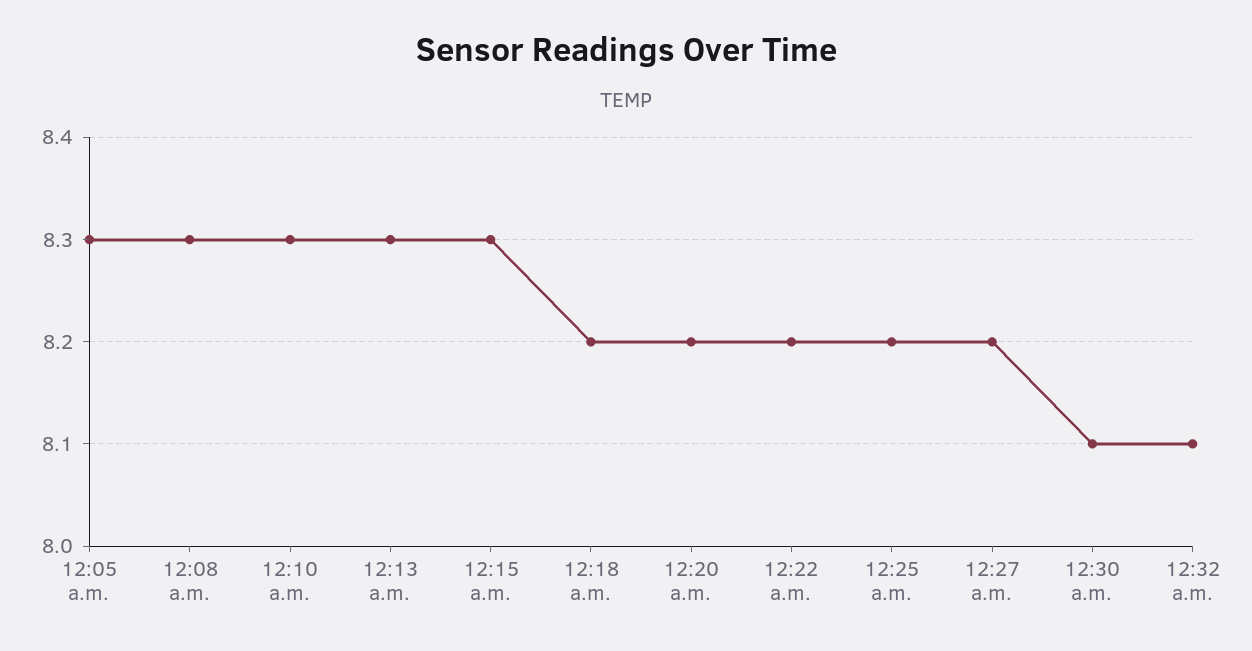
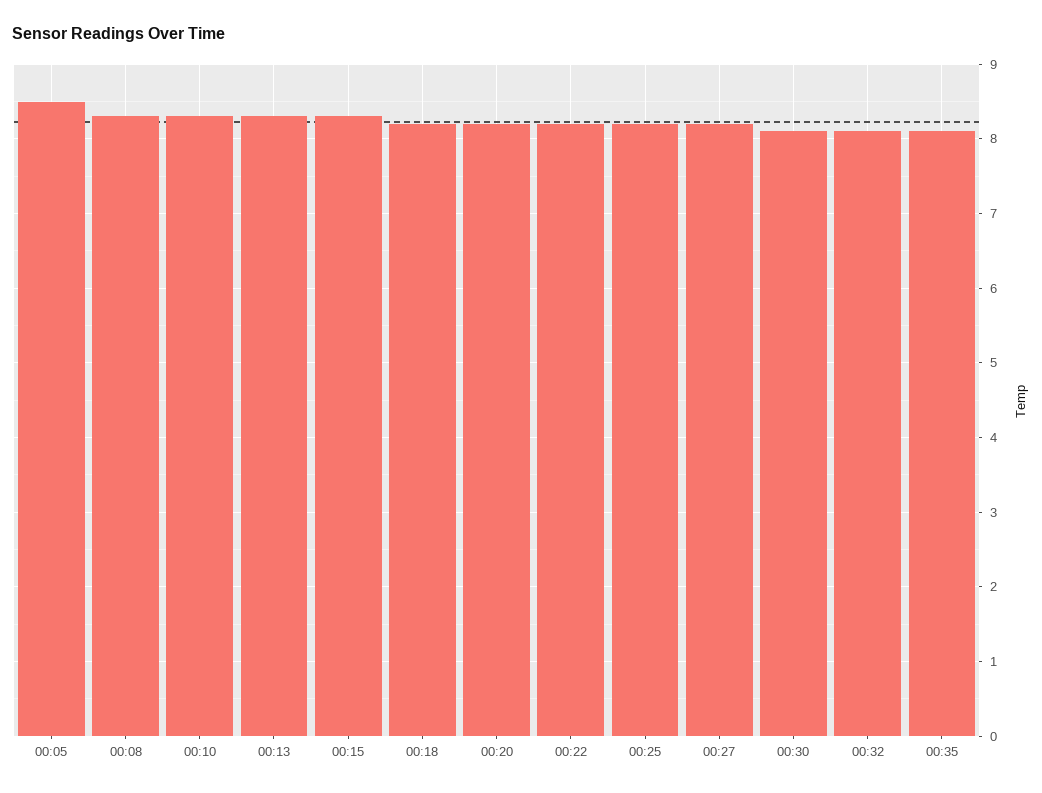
12:05 a.m.: 8.3 -> 8.5
00:35: none -> 8.1

